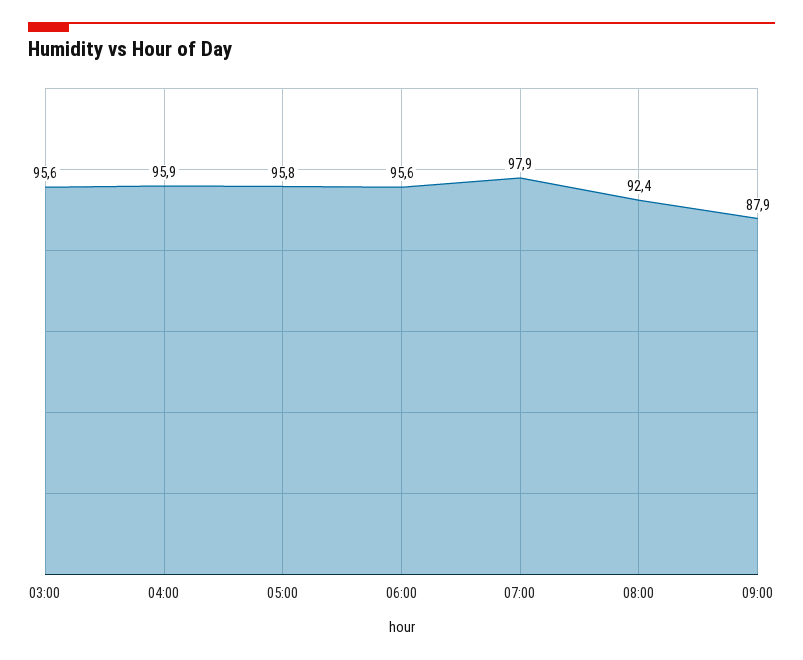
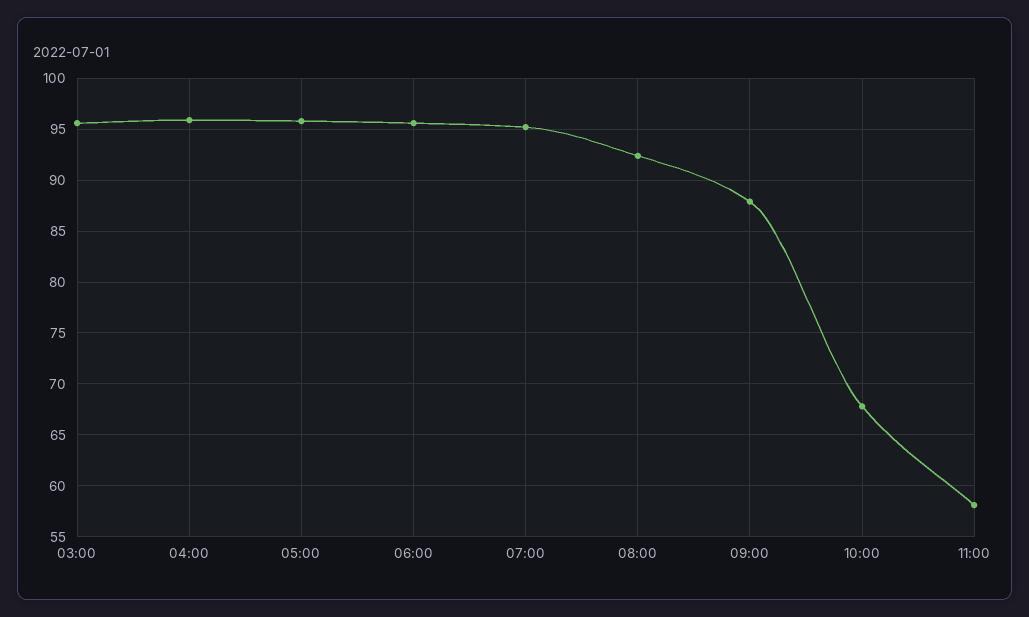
07:00: 97.9 -> 95
10:00: none -> 68
11:00: none -> 58

